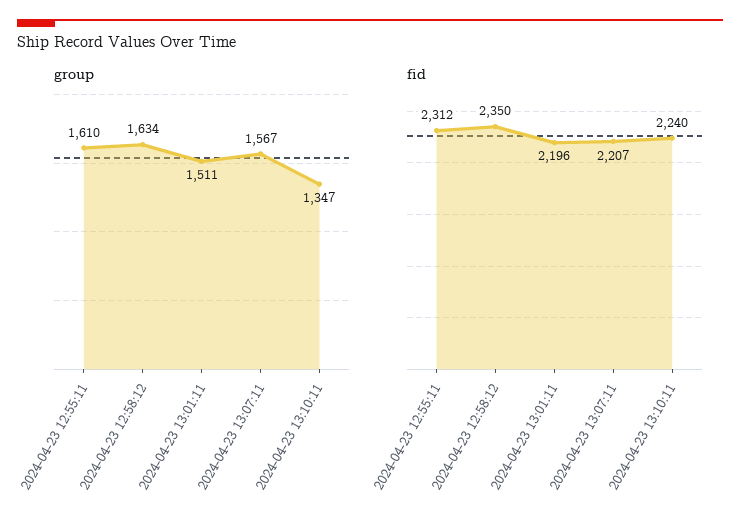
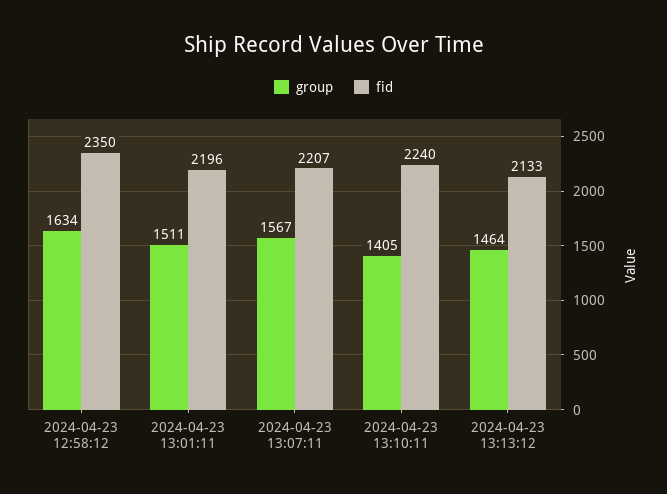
group, 2024-04-23 12:55:11: 1610 -> none
group, 2024-04-23 13:10:11: 1347 -> 1405
fid, 2024-04-23 12:55:11: 2312 -> none
group, 2024-04-23 13:13:12: none -> 1464
fid, 2024-04-23 13:13:12: none -> 2133

